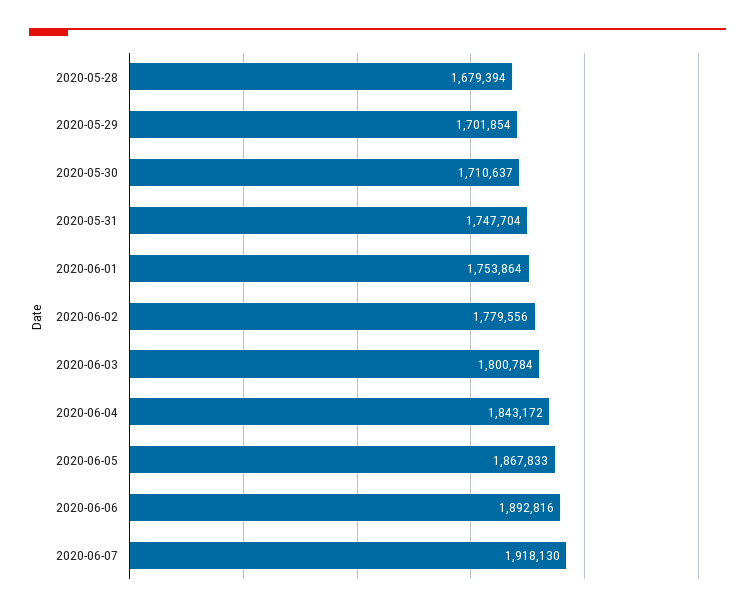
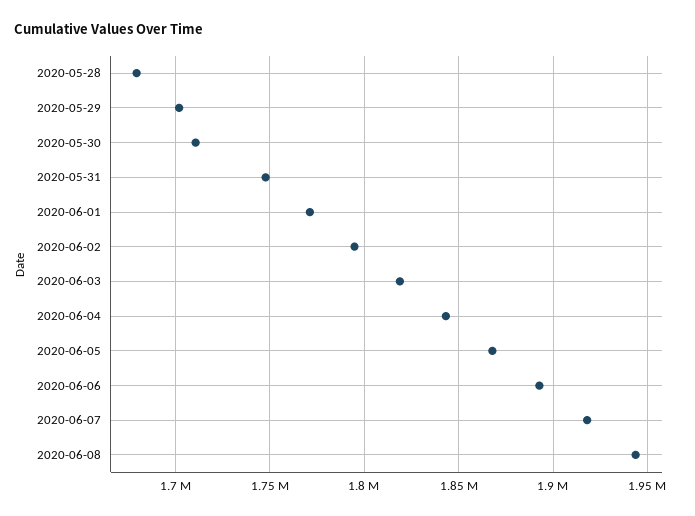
2020-06-01: 1753864 -> 1770000
2020-06-02: 1779556 -> 1795000
2020-06-03: 1800784 -> 1820000
2020-06-08: none -> 1945000

